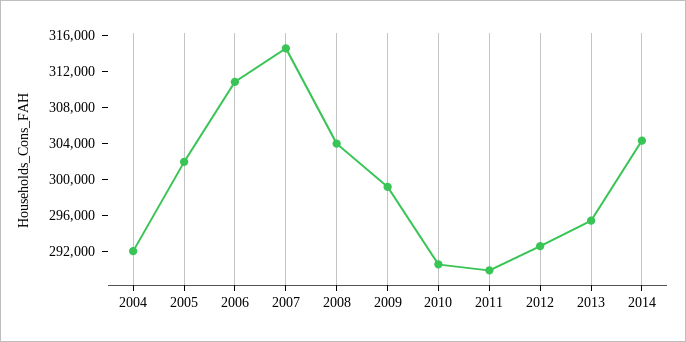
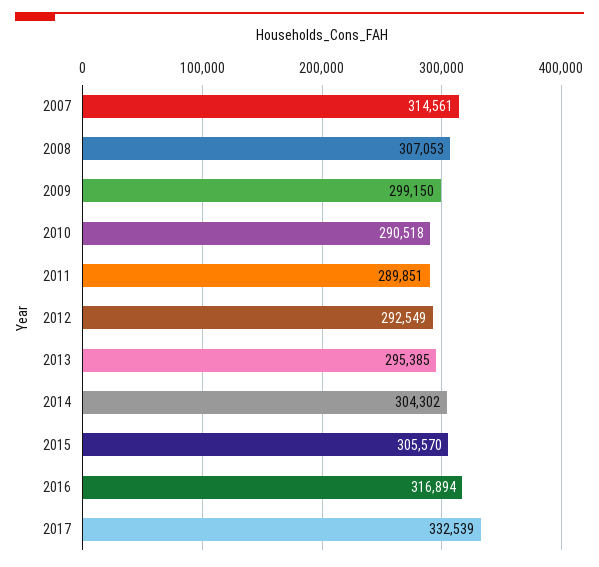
2004: 292000 -> none
2005: 302000 -> none
2006: 311000 -> none
2008: 304000 -> 307053
2015: none -> 305570
2016: none -> 316894
2017: none -> 332539

